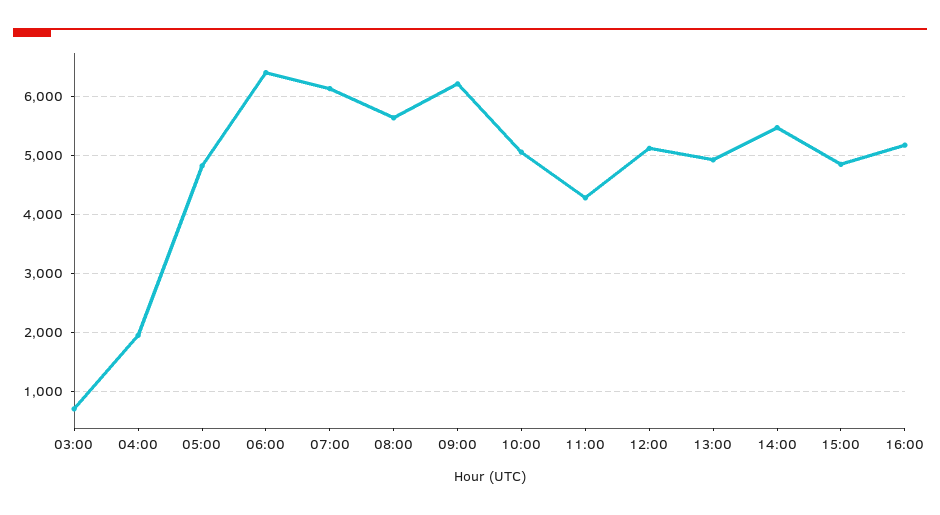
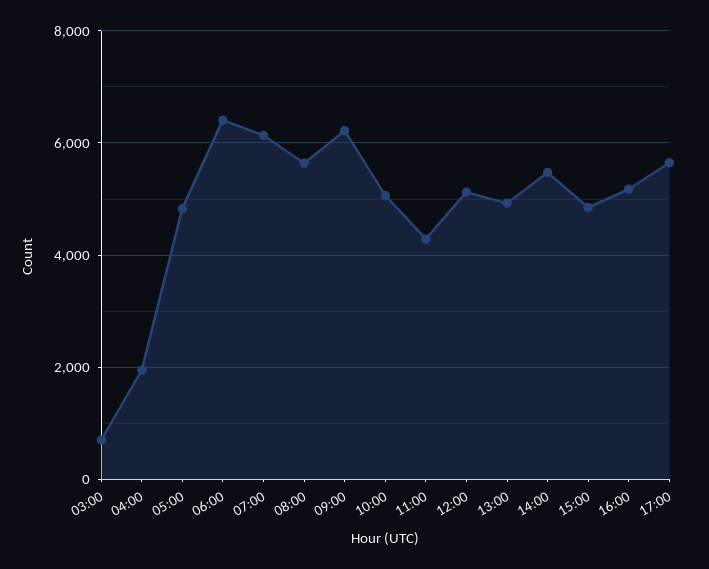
17:00: none -> 5600

